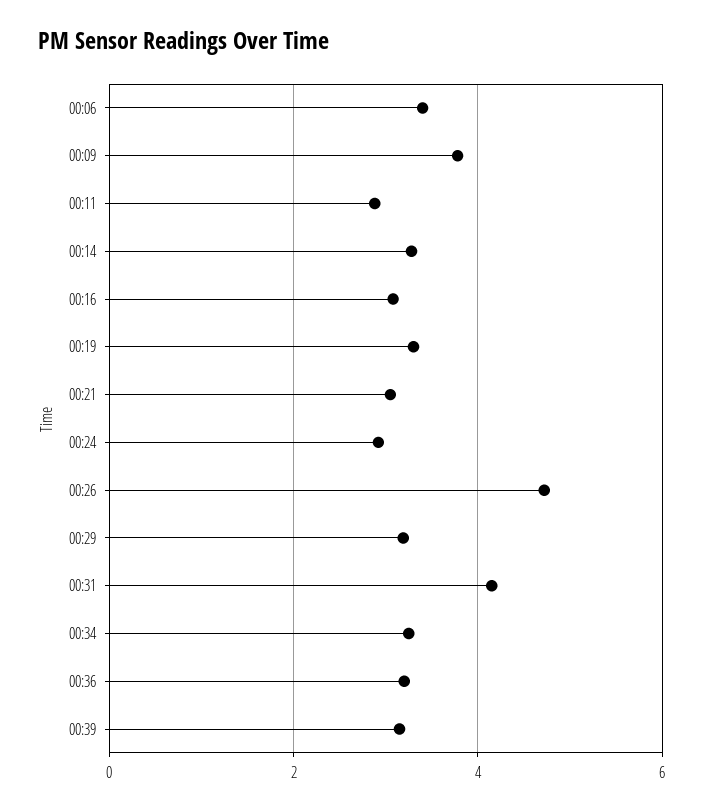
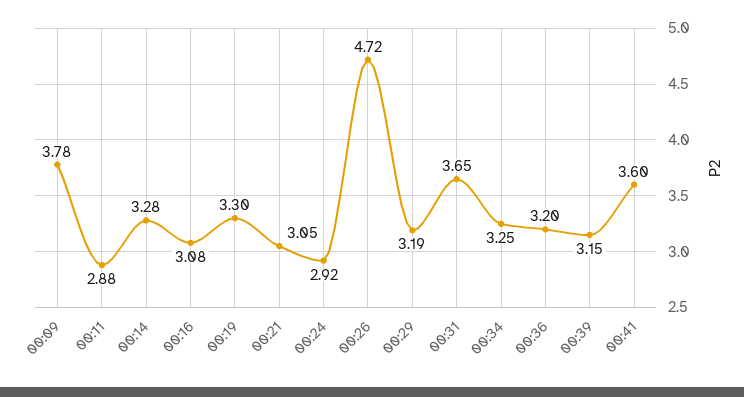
00:06: 3.4 -> none
00:31: 4.2 -> 3.65
00:41: none -> 3.6

